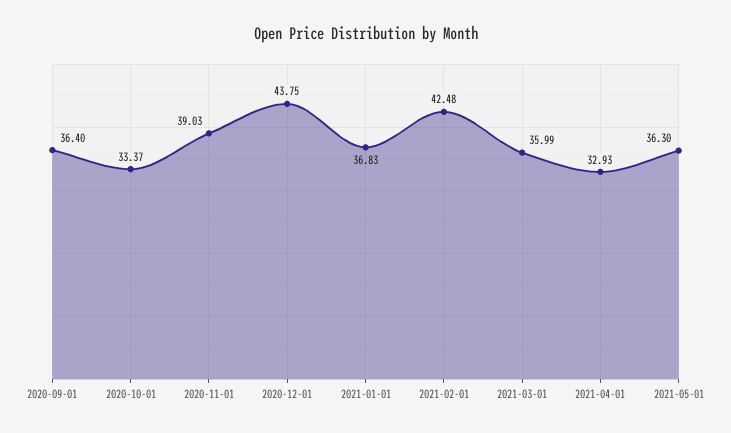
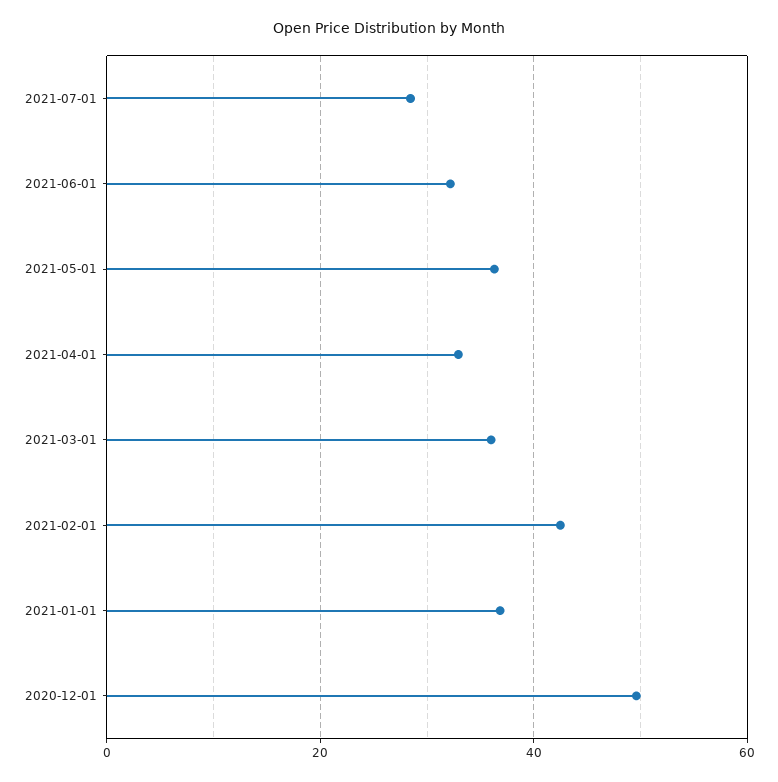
2020-09-01: 36.4 -> none
2020-10-01: 33.37 -> none
2020-11-01: 39.03 -> none
2020-12-01: 43.75 -> 50
2021-07-01: none -> 28
2021-06-01: none -> 32

